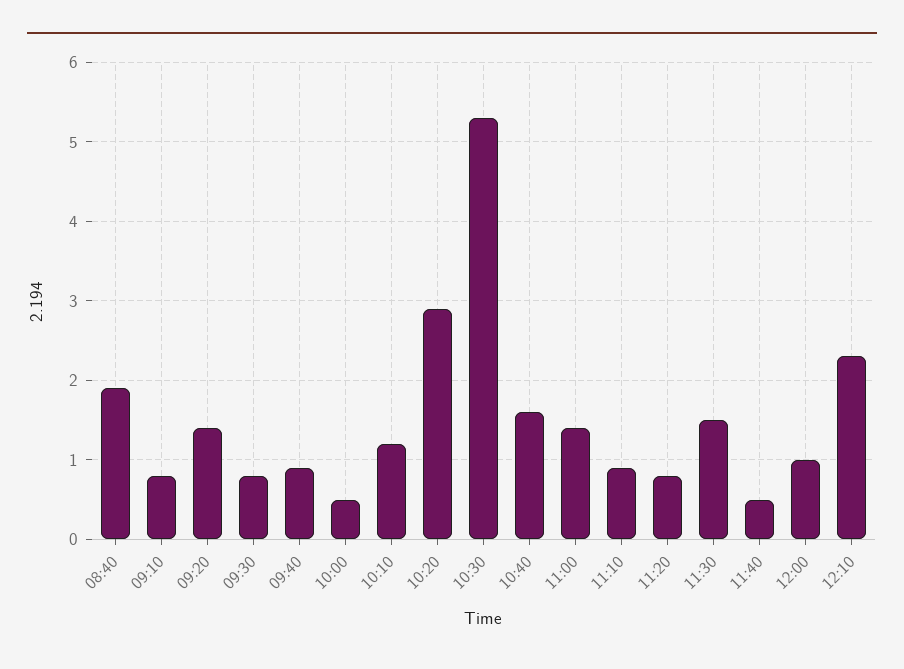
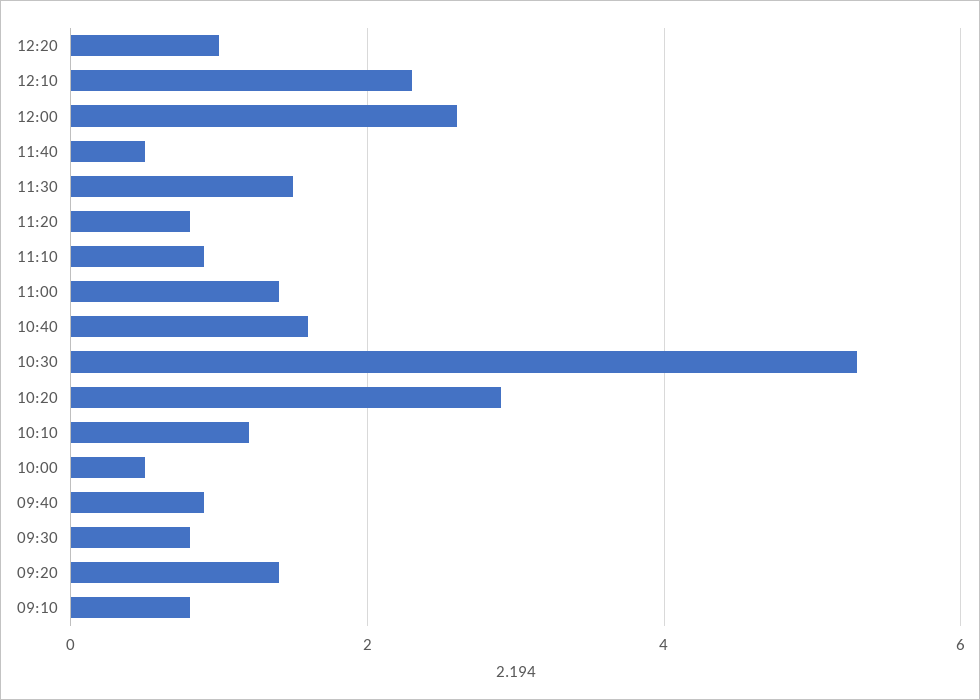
08:40: 1.9 -> none
12:00: 1 -> 2.5
12:20: none -> 1

